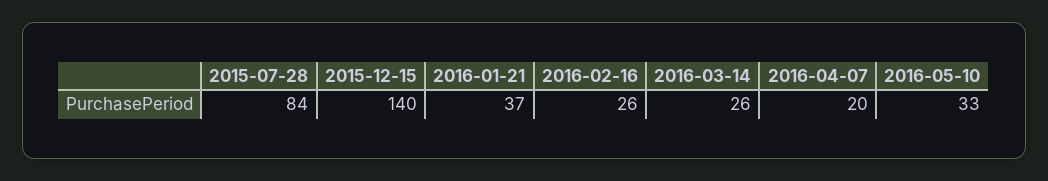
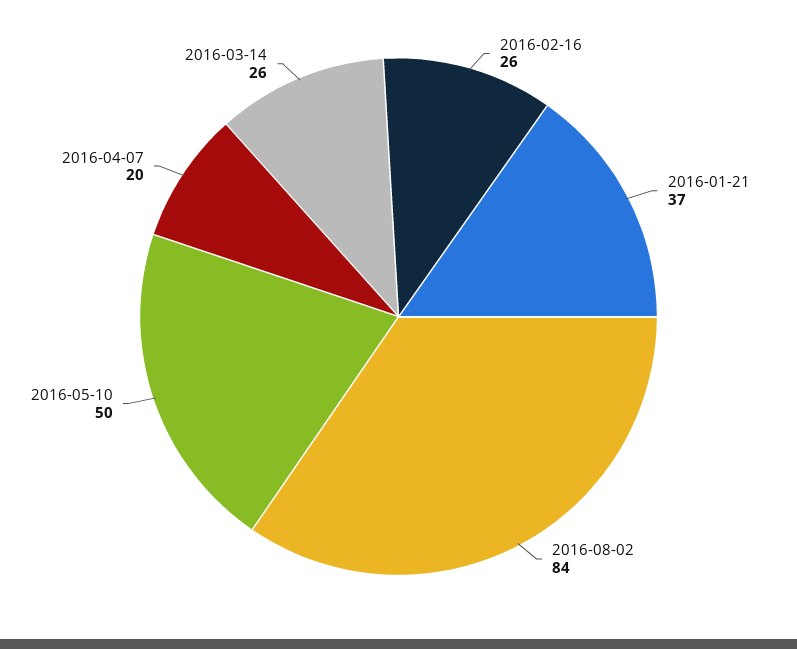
2015-07-28: 84 -> none
2015-12-15: 140 -> none
2016-05-10: 33 -> 50
2016-08-02: none -> 84

